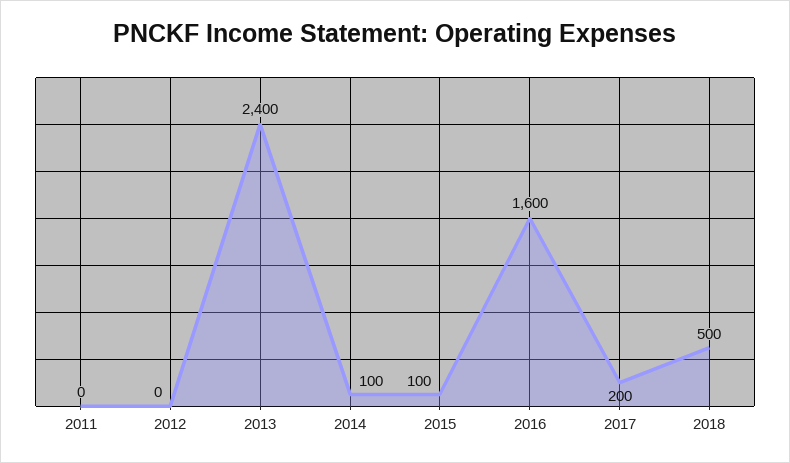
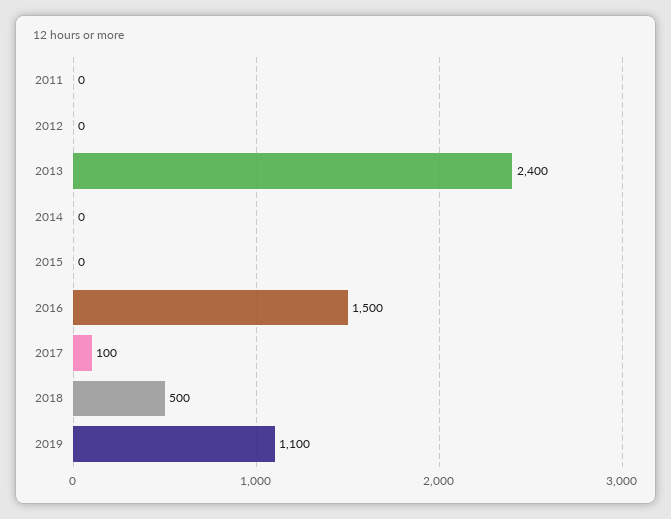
2014: 100 -> 0
2015: 100 -> 0
2016: 1600 -> 1500
2017: 200 -> 100
2019: none -> 1100

